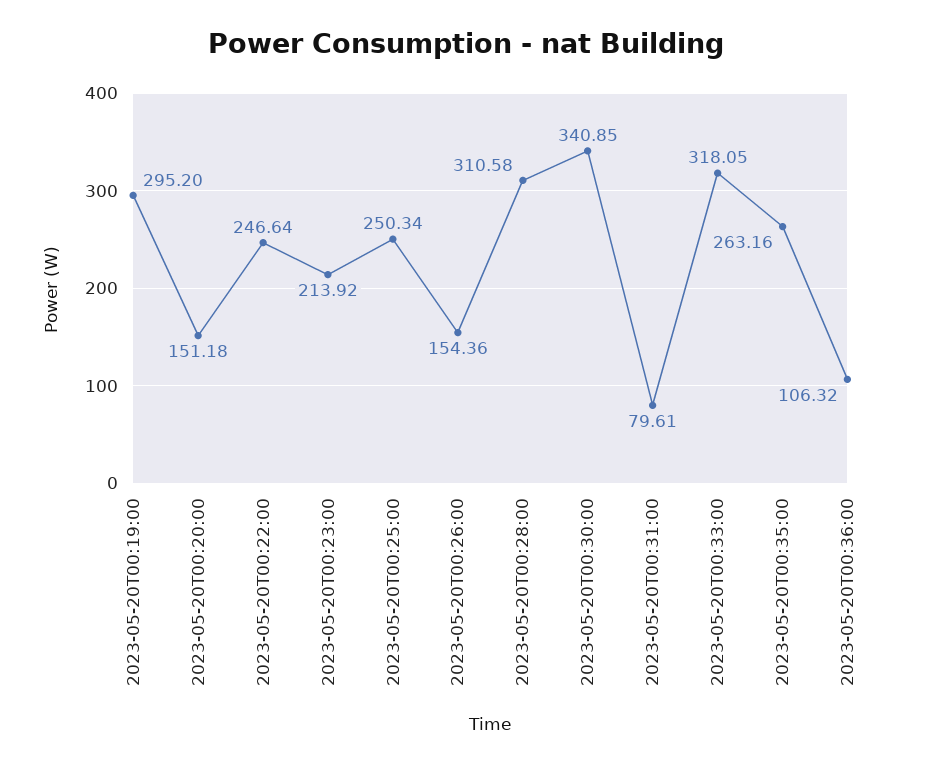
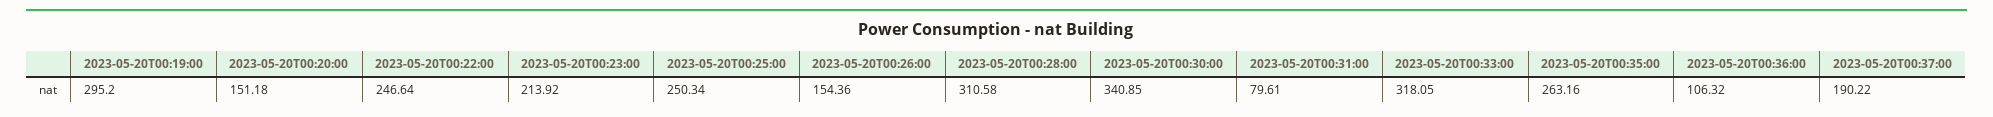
2023-05-20T00:37:00: none -> 190.22

